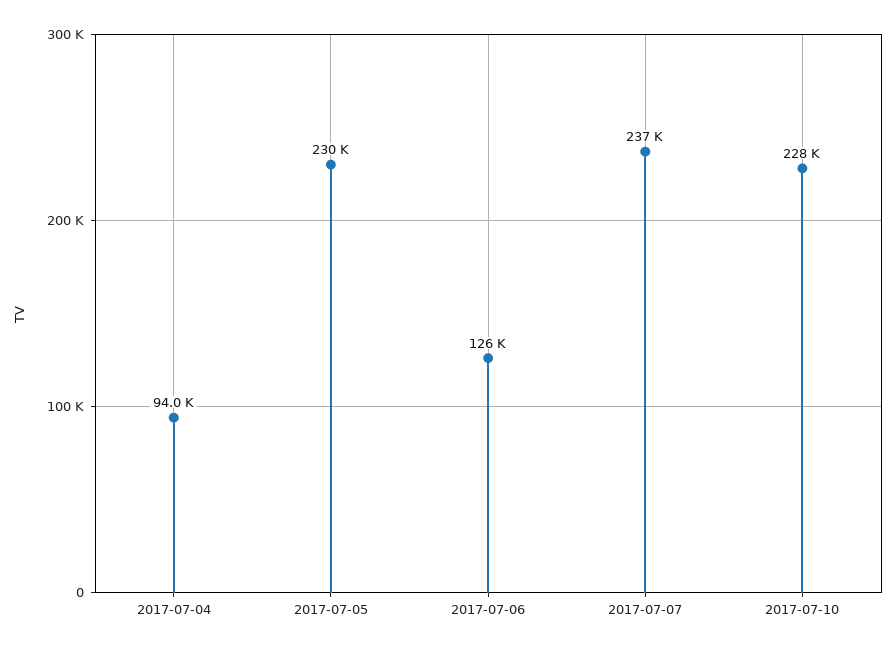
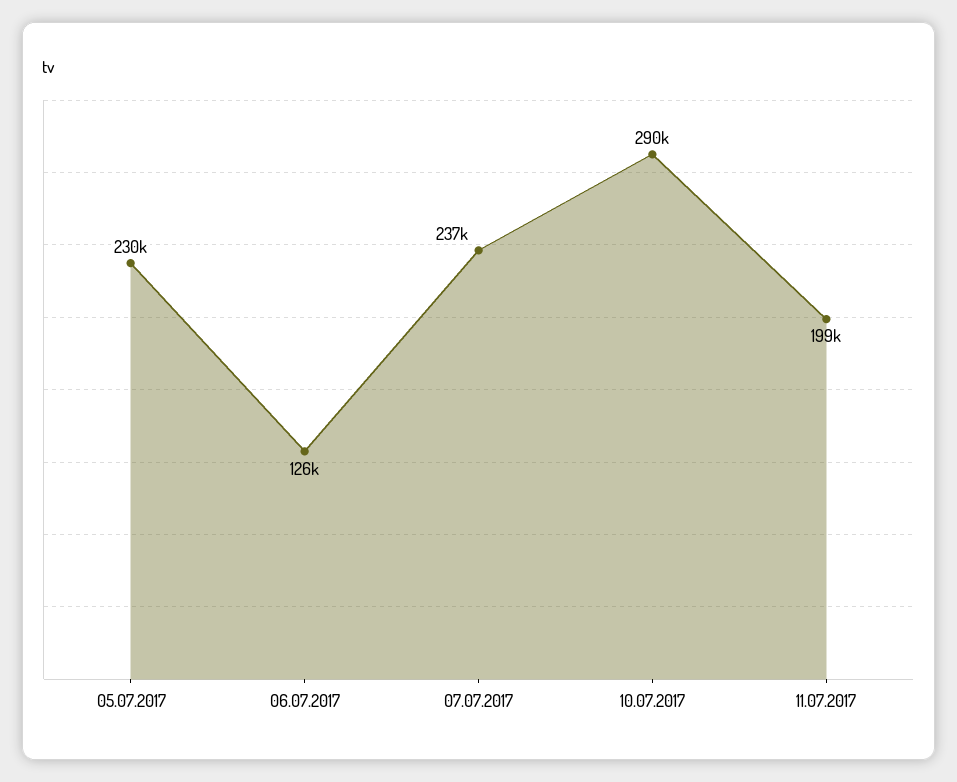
2017-07-04: 94000 -> none
2017-07-10: 228000 -> 290000
11.07.2017: none -> 199000

